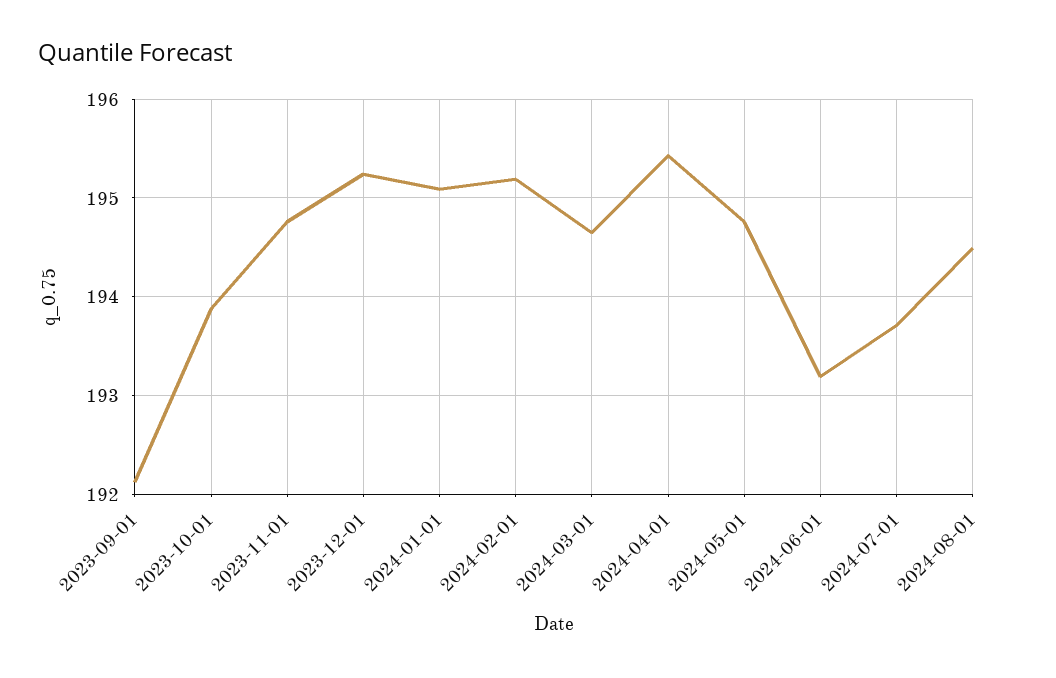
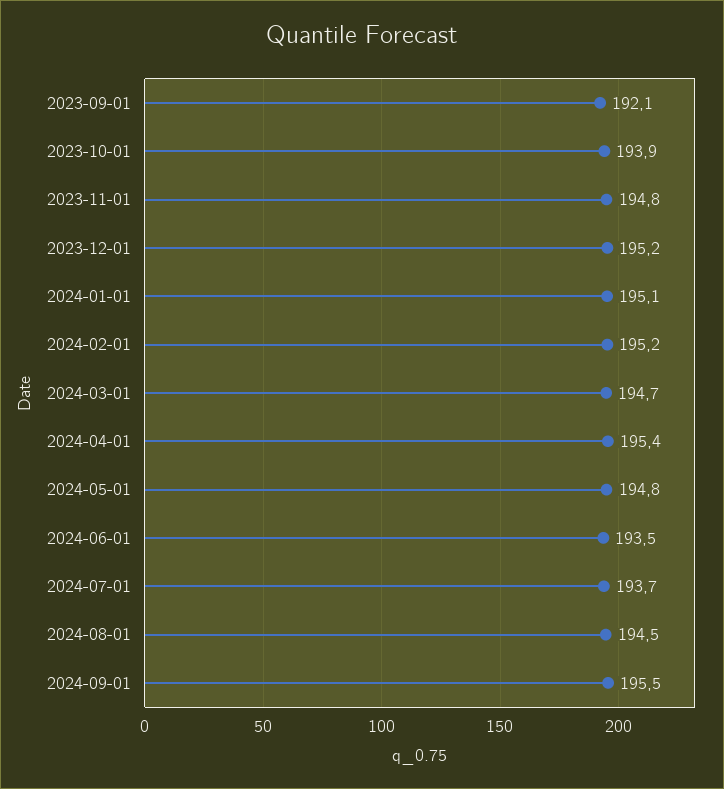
2024-06-01: 193.2 -> 193.5
2024-09-01: none -> 195.5

